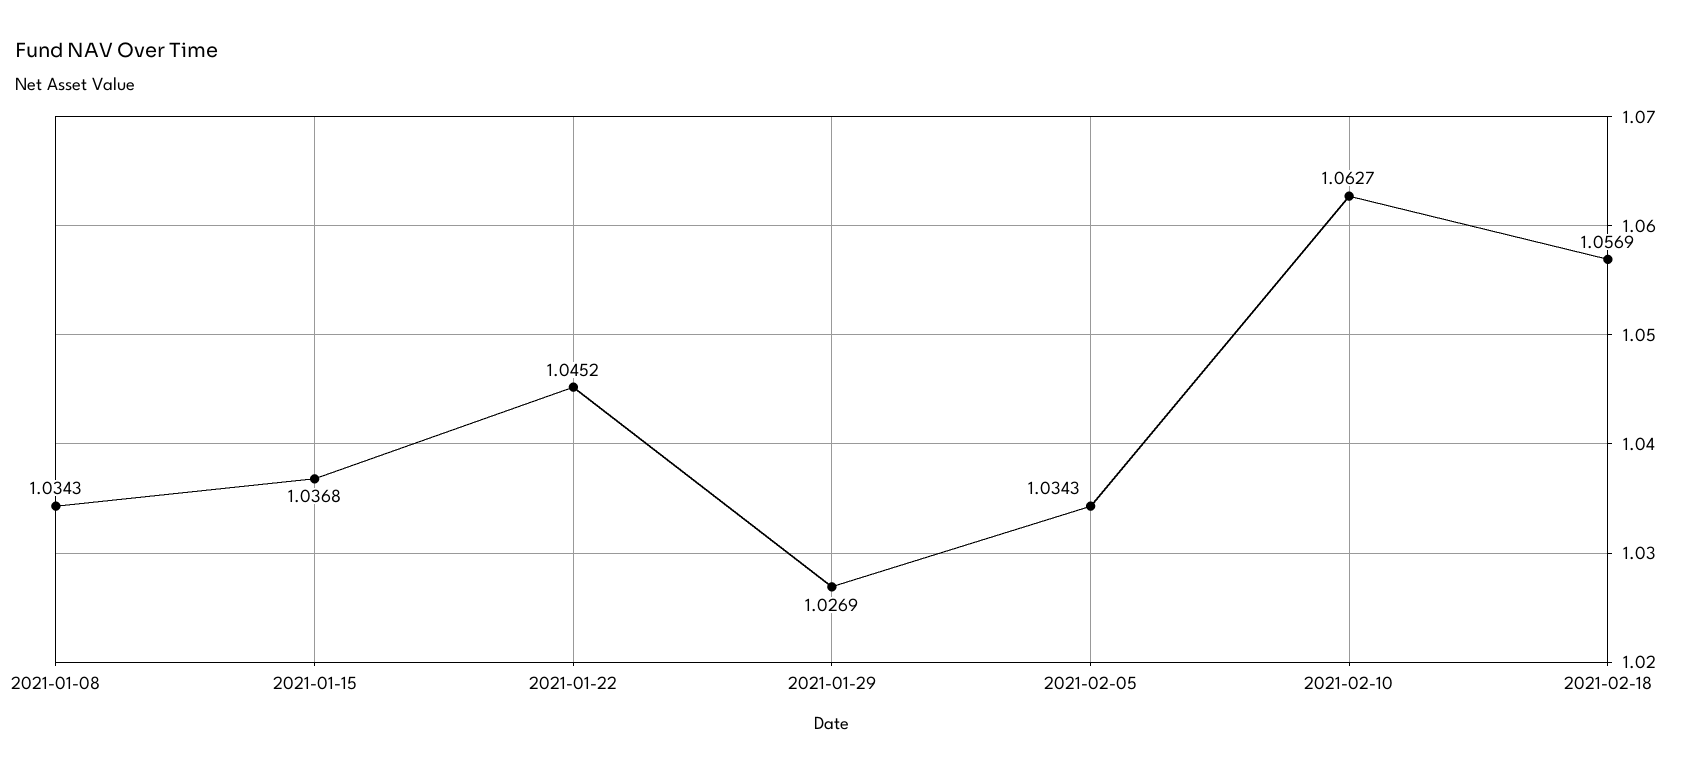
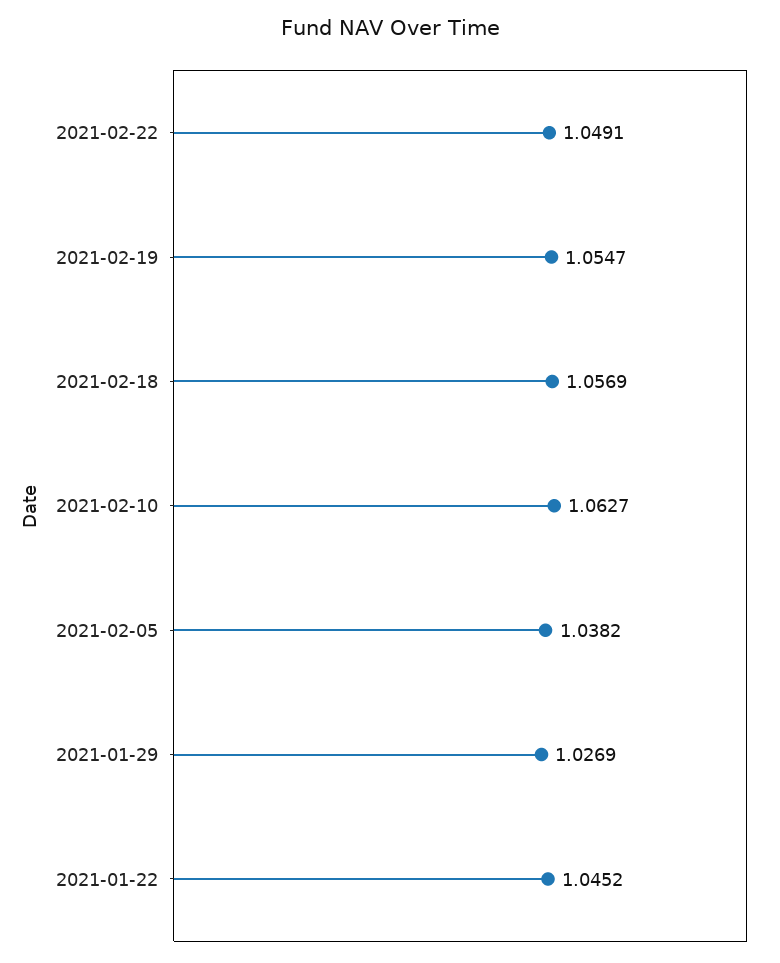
2021-01-08: 1.0343 -> none
2021-01-15: 1.0368 -> none
2021-02-05: 1.0343 -> 1.0382
2021-02-22: none -> 1.0491
2021-02-19: none -> 1.0547

